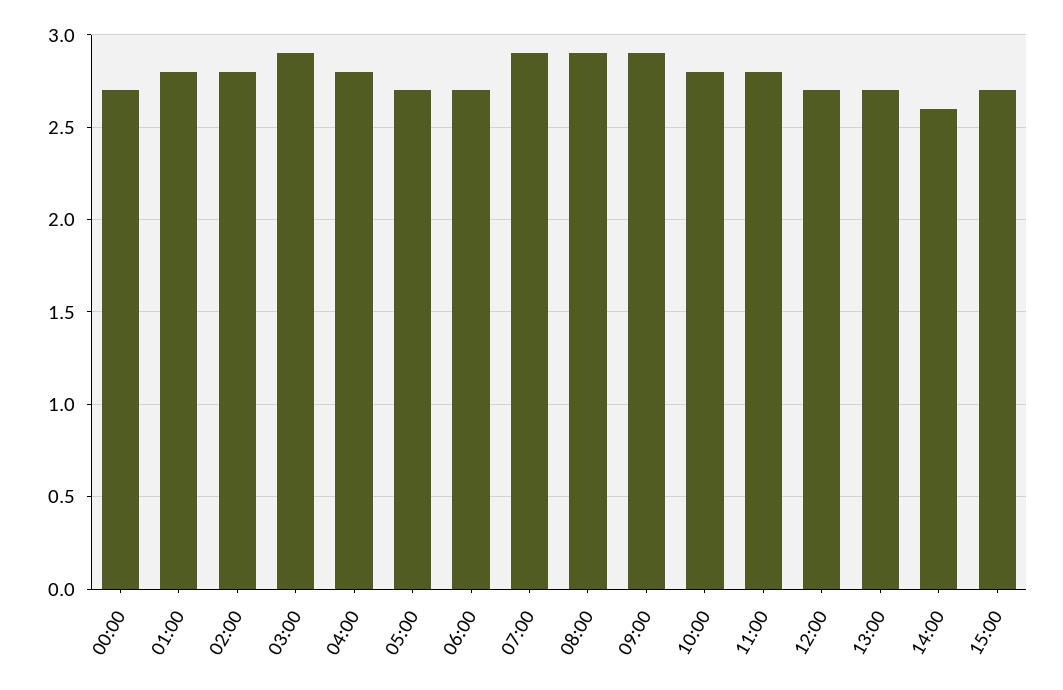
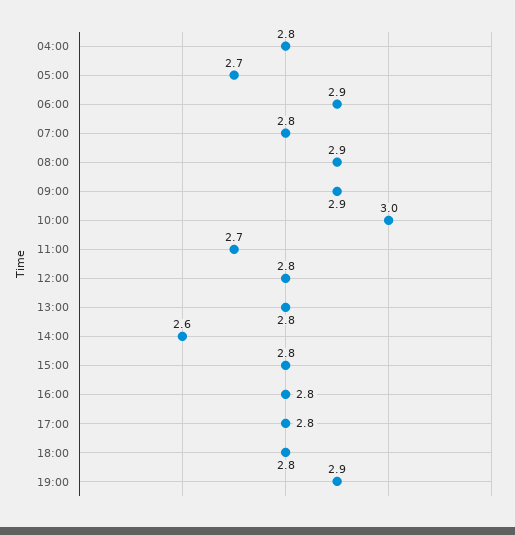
00:00: 2.7 -> none
01:00: 2.8 -> none
02:00: 2.8 -> none
03:00: 2.9 -> none
06:00: 2.7 -> 2.9
07:00: 2.9 -> 2.8
10:00: 2.8 -> 3
11:00: 2.8 -> 2.7
12:00: 2.7 -> 2.8
13:00: 2.7 -> 2.8
15:00: 2.7 -> 2.8
16:00: none -> 2.8
17:00: none -> 2.8
18:00: none -> 2.8
19:00: none -> 2.9

